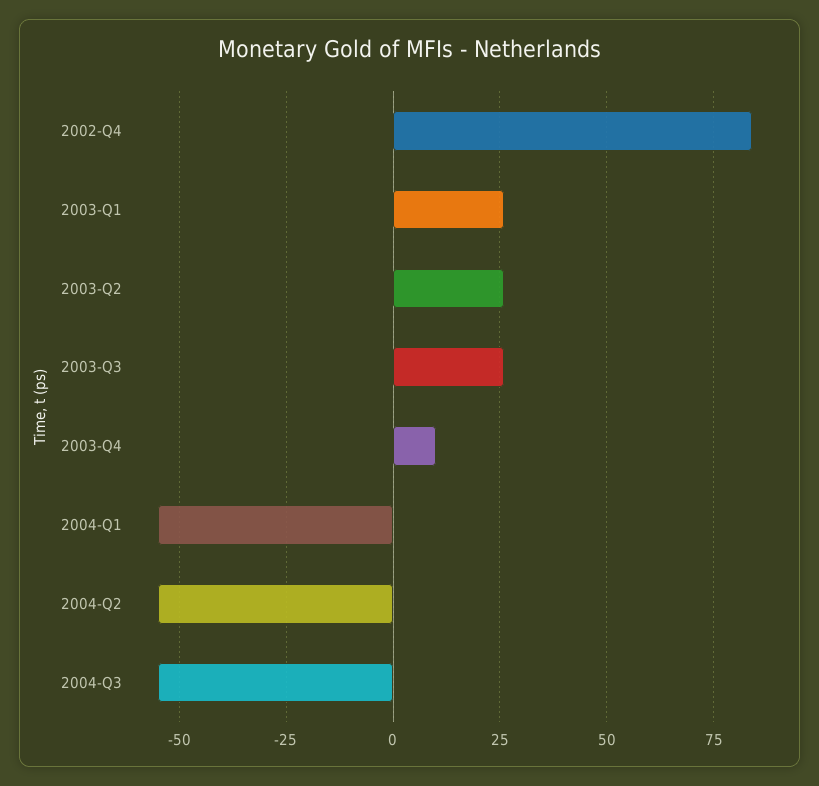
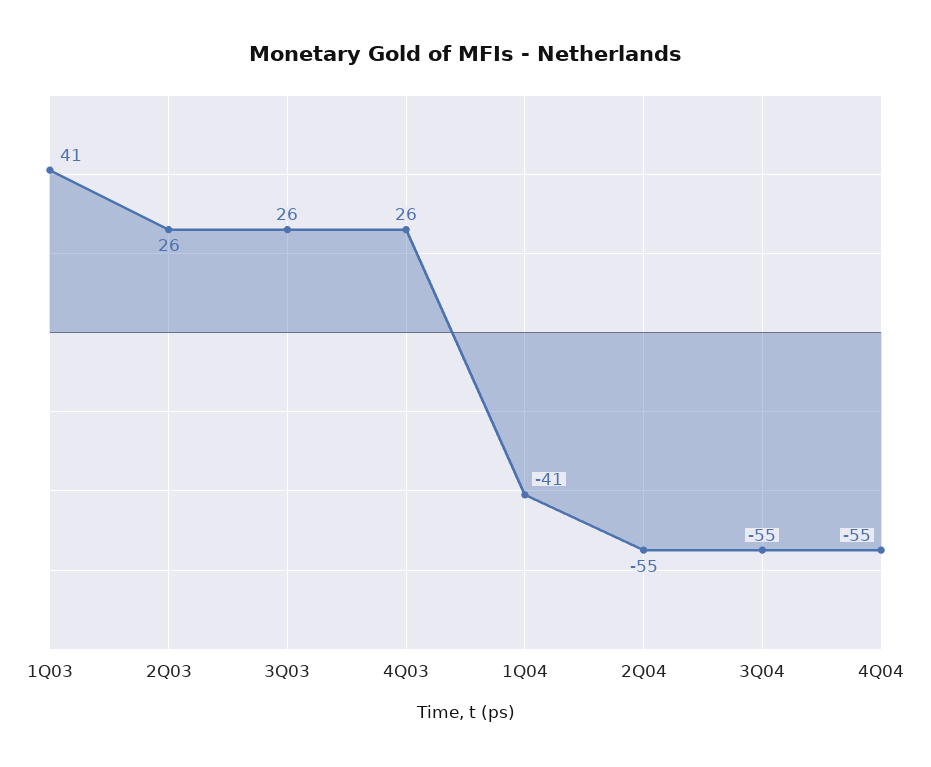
2002-Q4: 85 -> none
2003-Q1: 25 -> 41
2003-Q4: 10 -> 26
2004-Q1: -55 -> -41
4Q04: none -> -55

